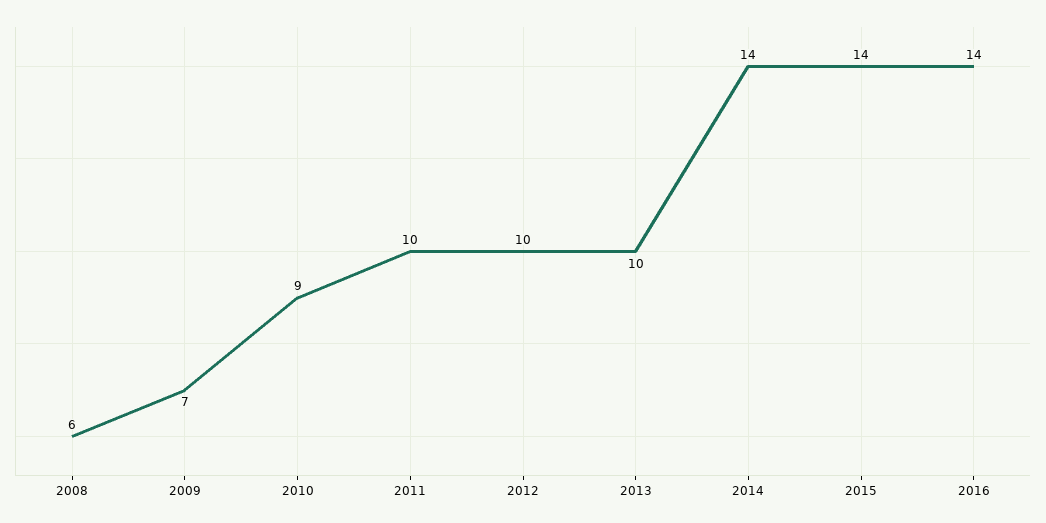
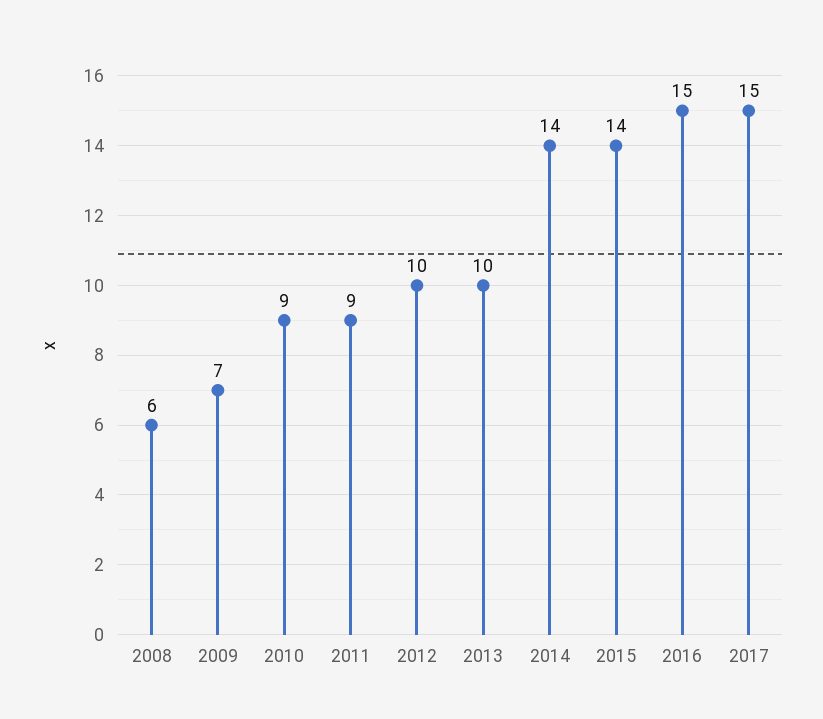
2011: 10 -> 9
2016: 14 -> 15
2017: none -> 15

